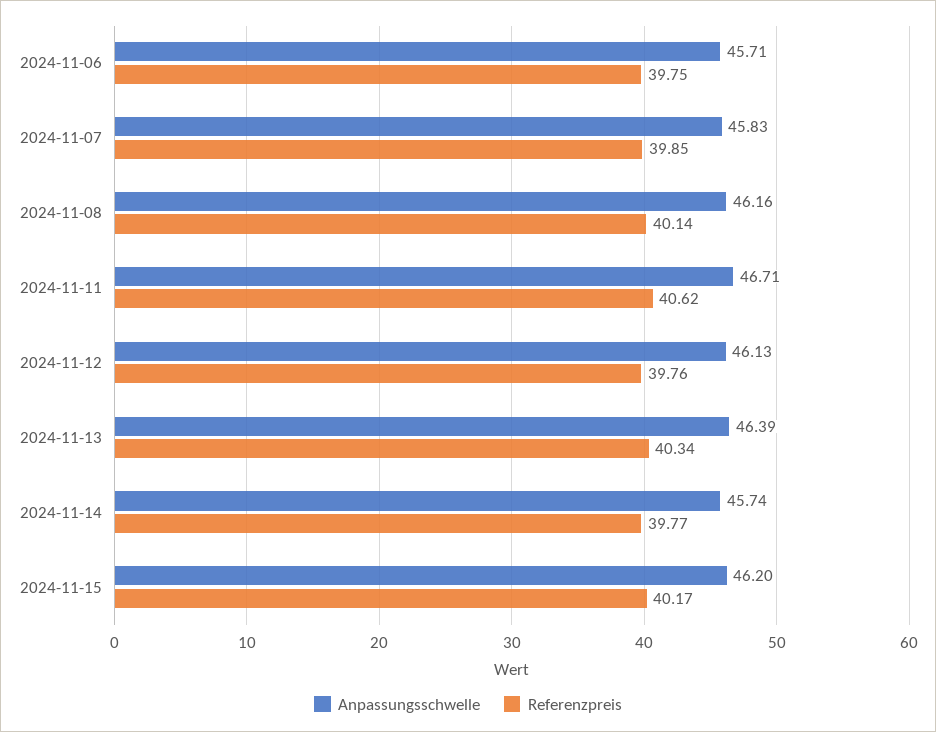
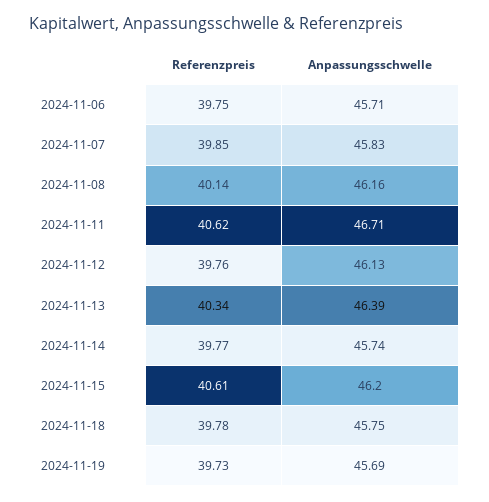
Referenzpreis, 2024-11-15: 40.17 -> 40.61
Referenzpreis, 2024-11-18: none -> 39.78
Anpassungsschwelle, 2024-11-18: none -> 45.75
Referenzpreis, 2024-11-19: none -> 39.73
Anpassungsschwelle, 2024-11-19: none -> 45.69

